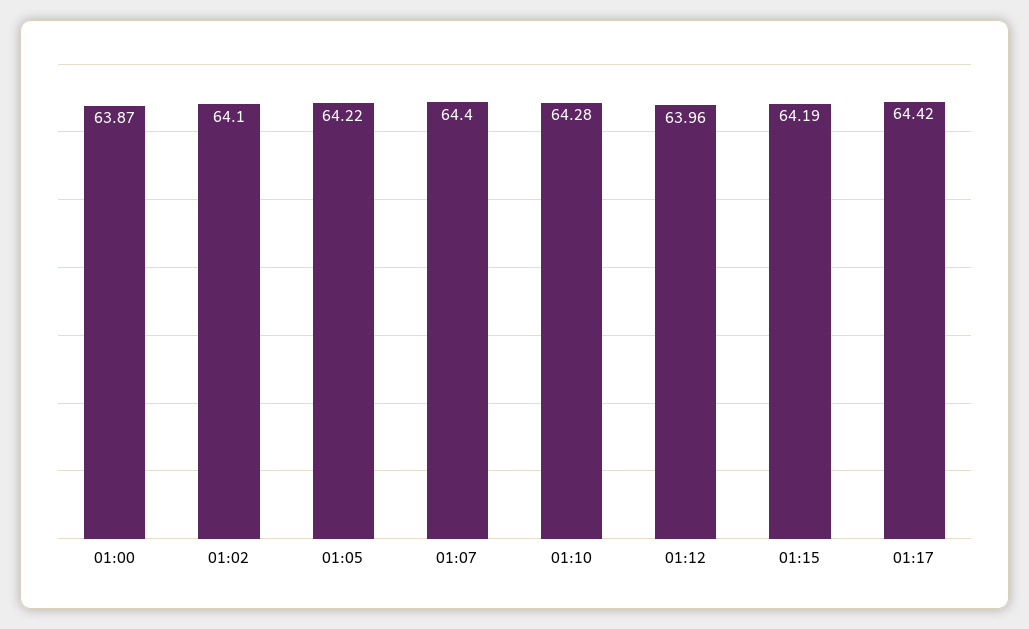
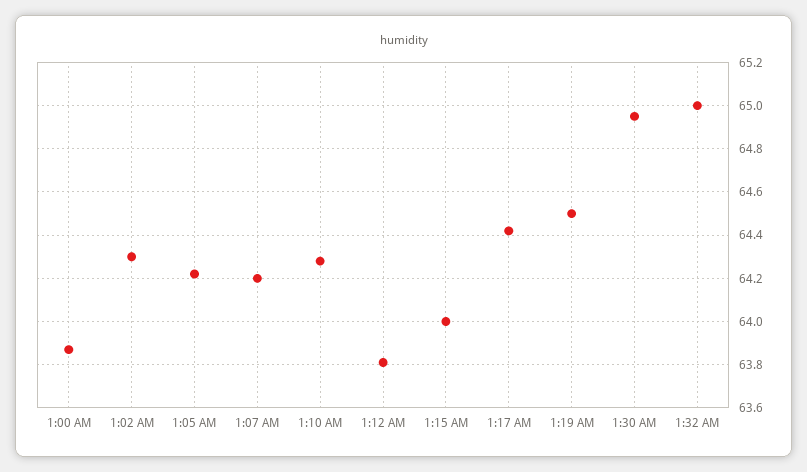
01:02: 64.1 -> 64.3
01:07: 64.4 -> 64.2
01:12: 63.96 -> 63.8
01:15: 64.19 -> 64
1:19 AM: none -> 64.5
1:30 AM: none -> 64.95
1:32 AM: none -> 65

